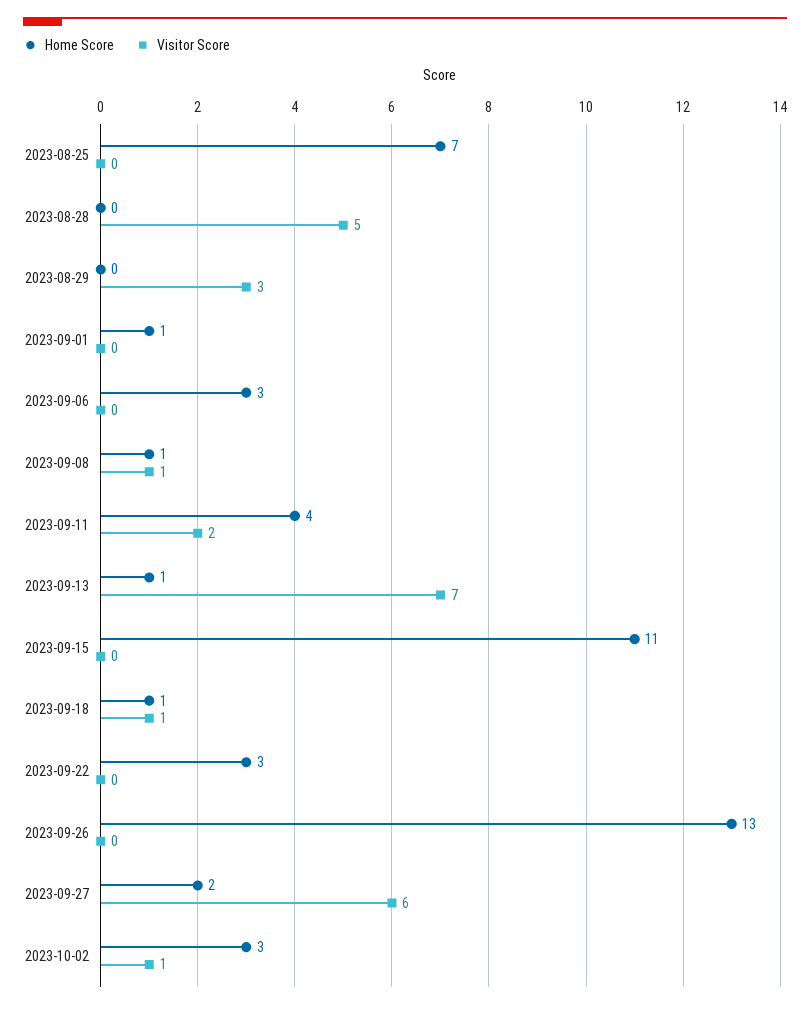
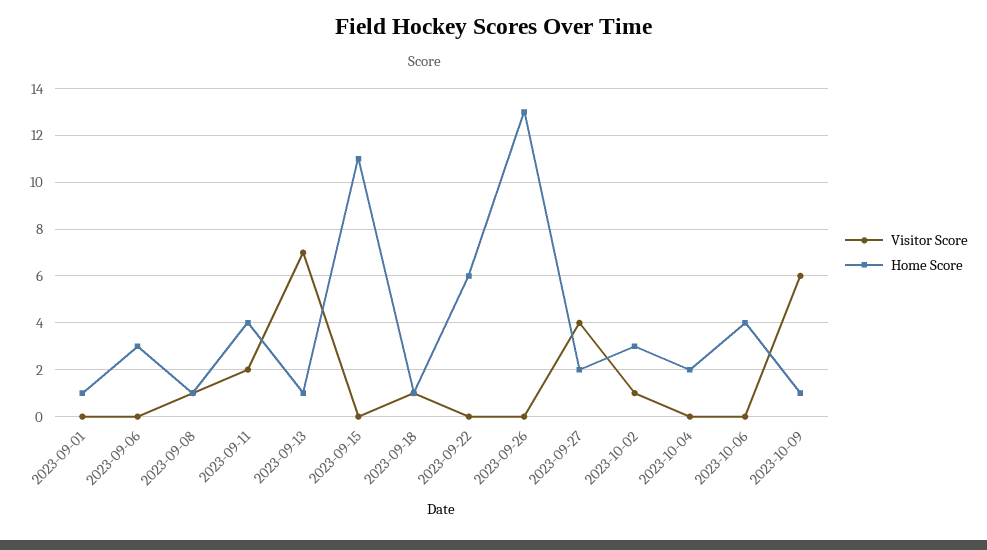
Home Score, 2023-08-25: 7 -> none
Visitor Score, 2023-08-25: 0 -> none
Home Score, 2023-08-28: 0 -> none
Visitor Score, 2023-08-28: 5 -> none
Home Score, 2023-08-29: 0 -> none
Visitor Score, 2023-08-29: 3 -> none
Home Score, 2023-09-22: 3 -> 6
Visitor Score, 2023-09-27: 6 -> 4
Visitor Score, 2023-10-04: none -> 0
Home Score, 2023-10-04: none -> 2
Visitor Score, 2023-10-06: none -> 0
Home Score, 2023-10-06: none -> 4
Visitor Score, 2023-10-09: none -> 6
Home Score, 2023-10-09: none -> 1

